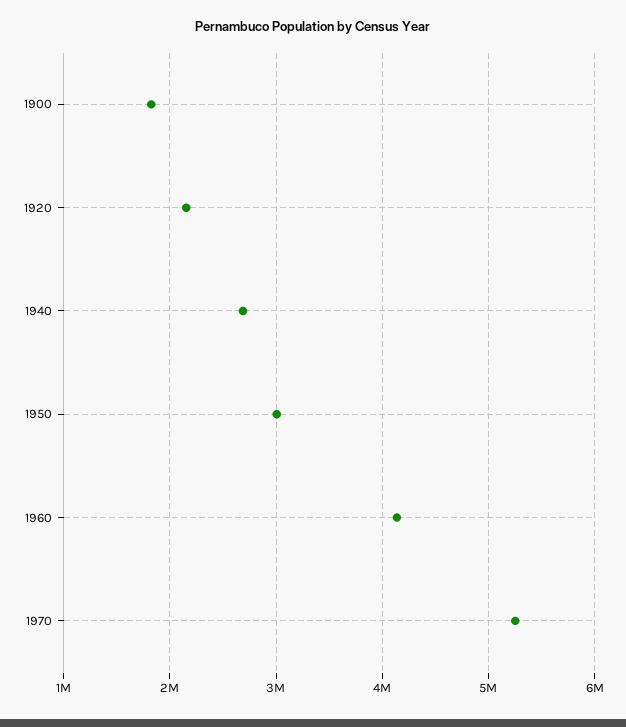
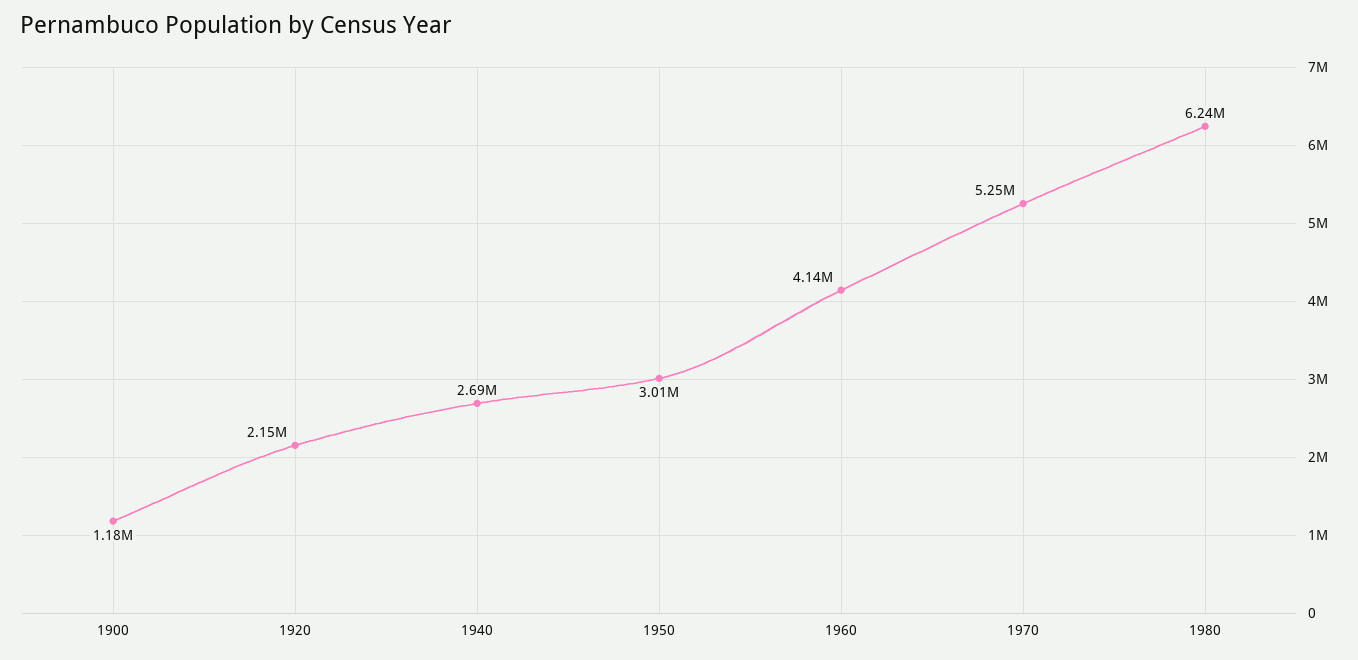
1900: 1800000 -> 1180000
1980: none -> 6240000

